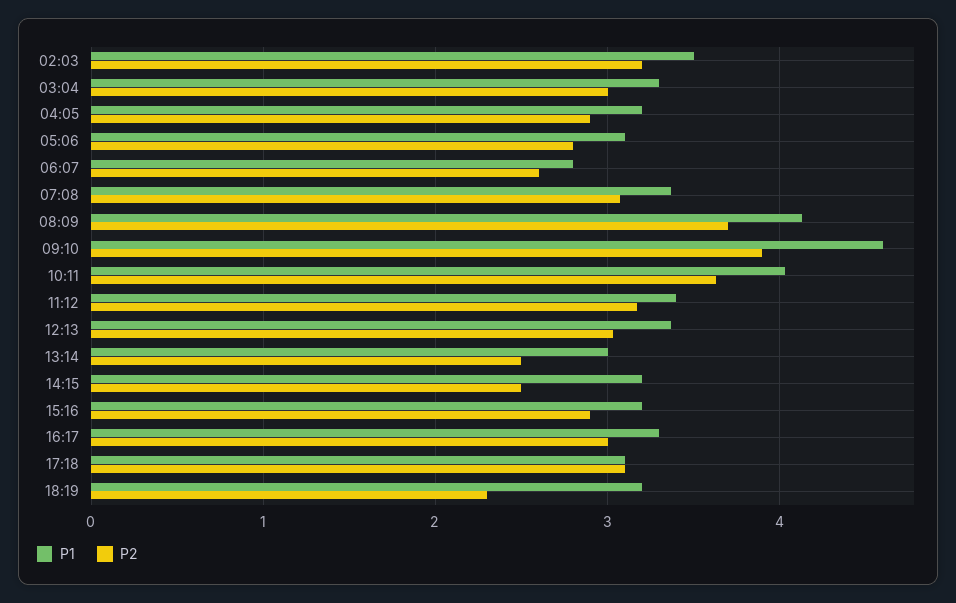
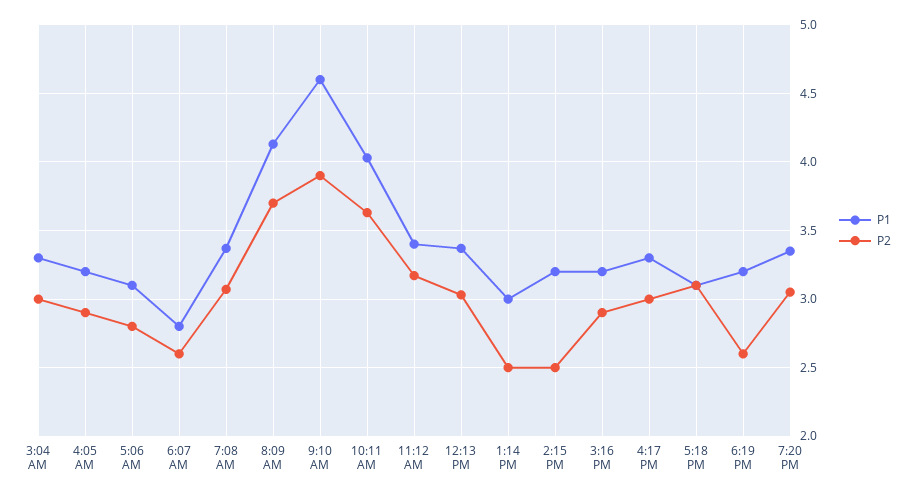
P1, 02:03: 3.5 -> none
P2, 02:03: 3.2 -> none
P2, 18:19: 2.3 -> 2.6
P1, 7:20 PM: none -> 3.35
P2, 7:20 PM: none -> 3.05

